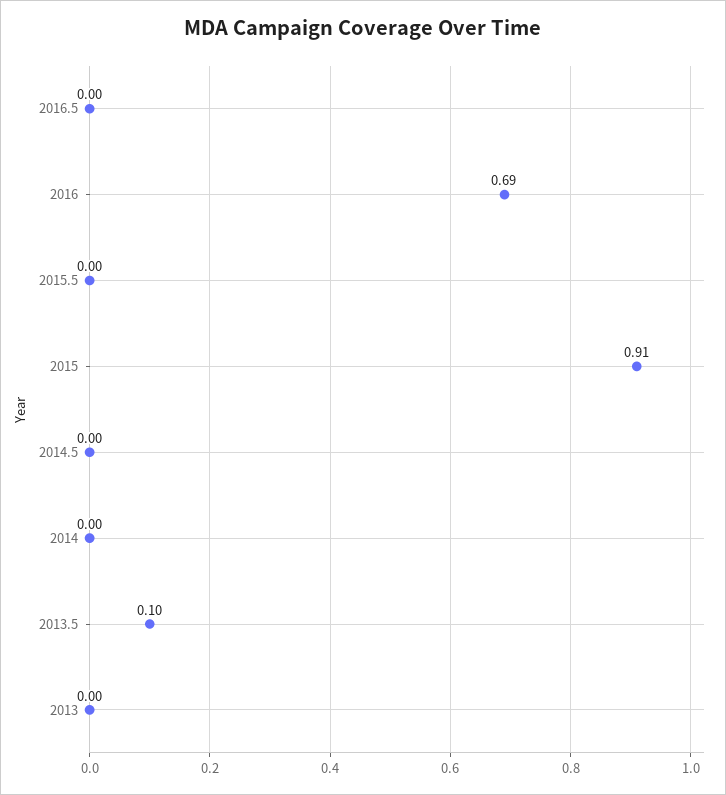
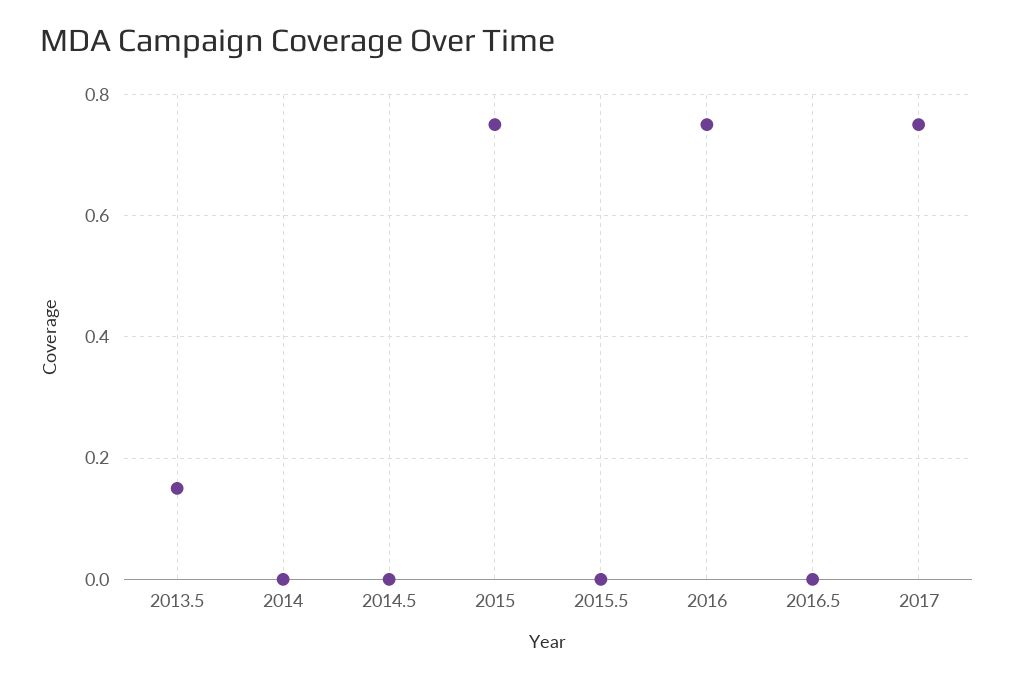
2016: 0.69 -> 0.75
2015: 0.91 -> 0.75
2013.5: 0.1 -> 0.15
2013: 0 -> none
2017: none -> 0.75

